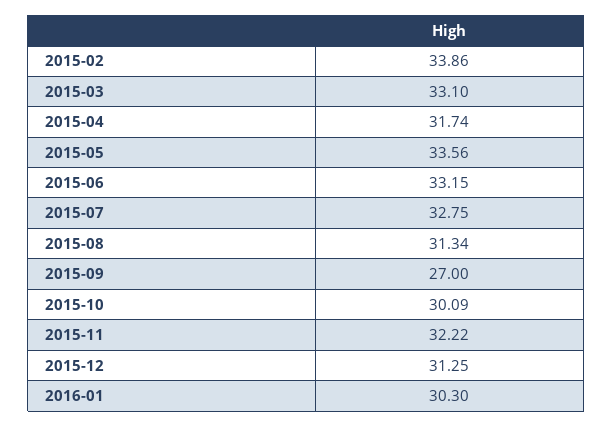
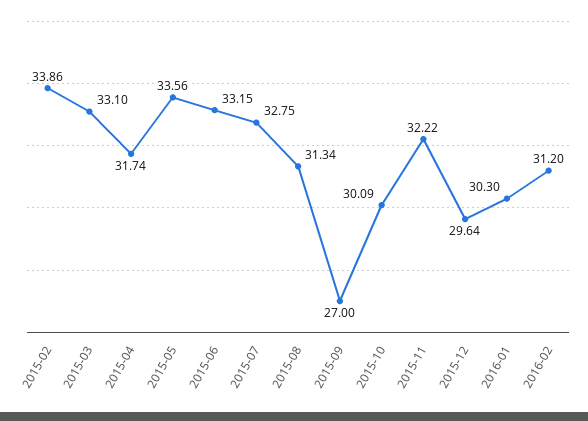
2015-12: 31.25 -> 29.64
2016-02: none -> 31.2

